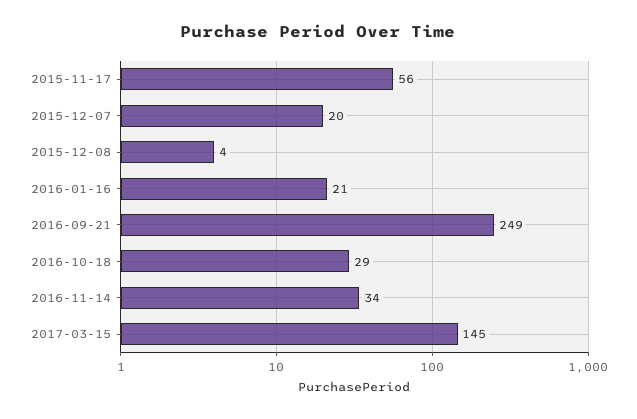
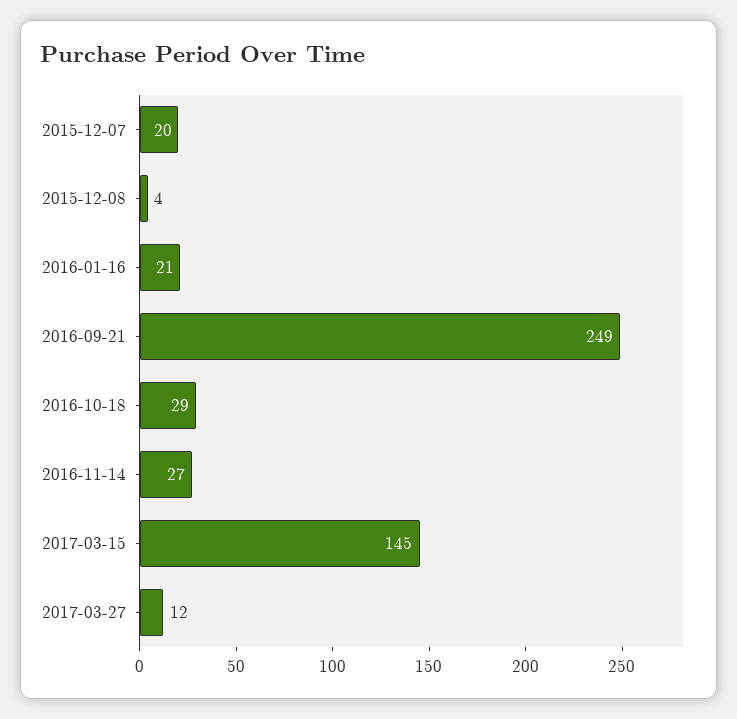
2015-11-17: 56 -> none
2016-11-14: 34 -> 27
2017-03-27: none -> 12

